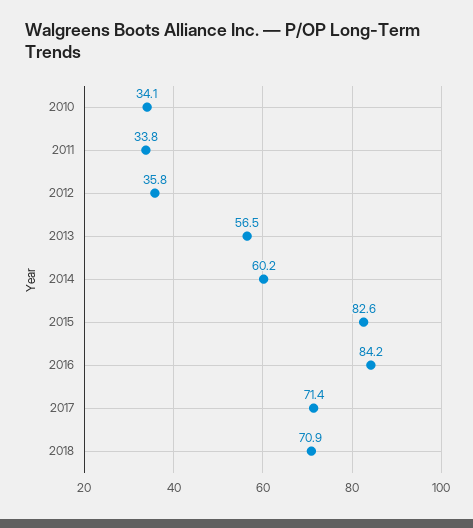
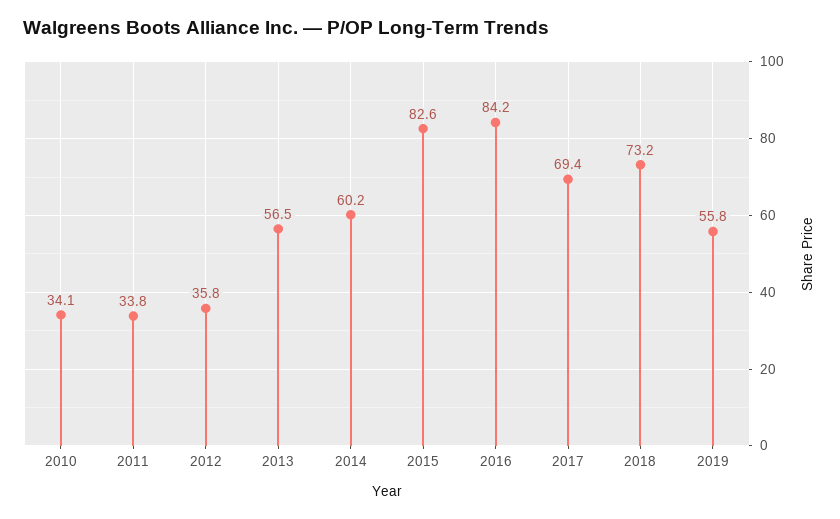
2017: 71.4 -> 69.4
2018: 70.9 -> 73.2
2019: none -> 55.8

